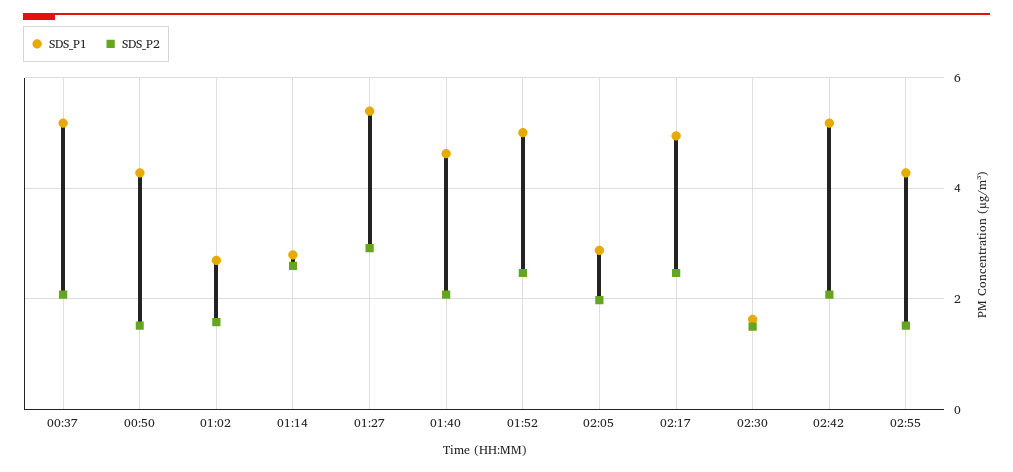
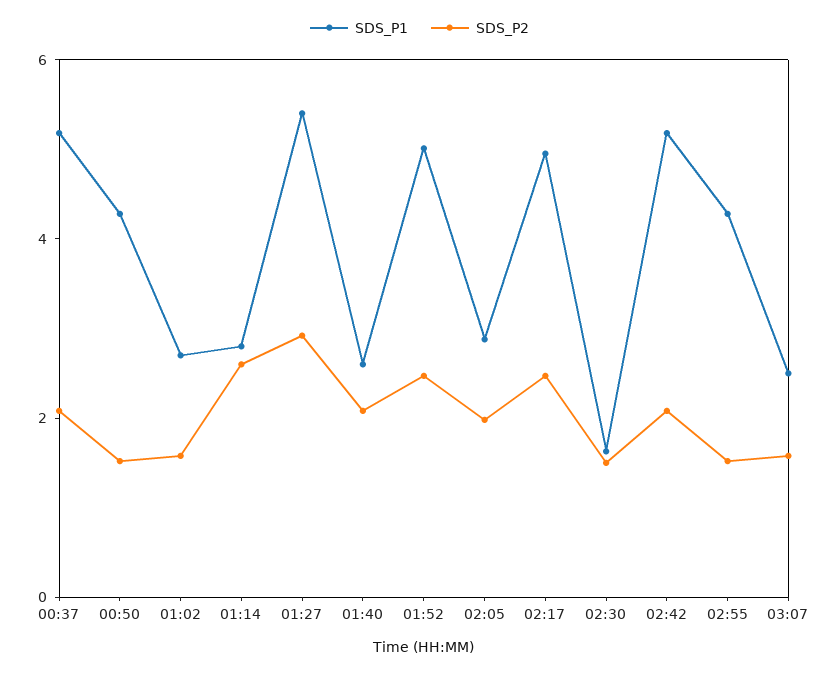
SDS_P1, 01:40: 4.6 -> 2.5
SDS_P1, 03:07: none -> 2.5
SDS_P2, 03:07: none -> 1.5

